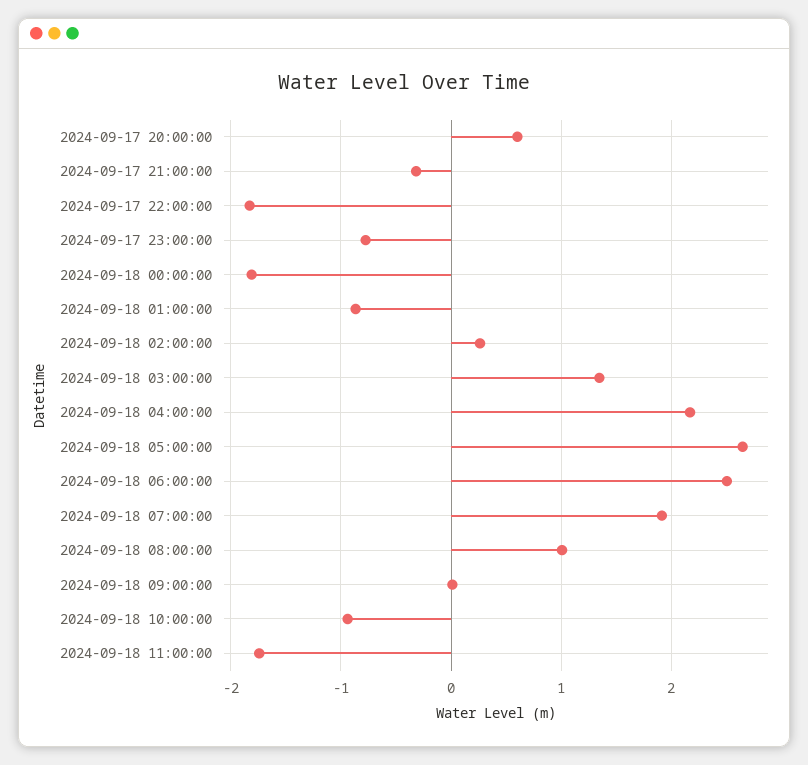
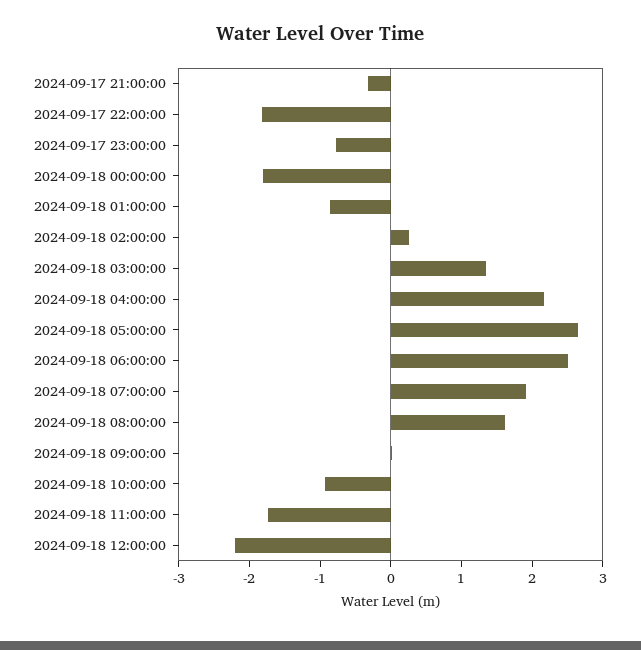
2024-09-17 20:00:00: 0.6 -> none
2024-09-18 08:00:00: 1 -> 1.6
2024-09-18 12:00:00: none -> -2.2

